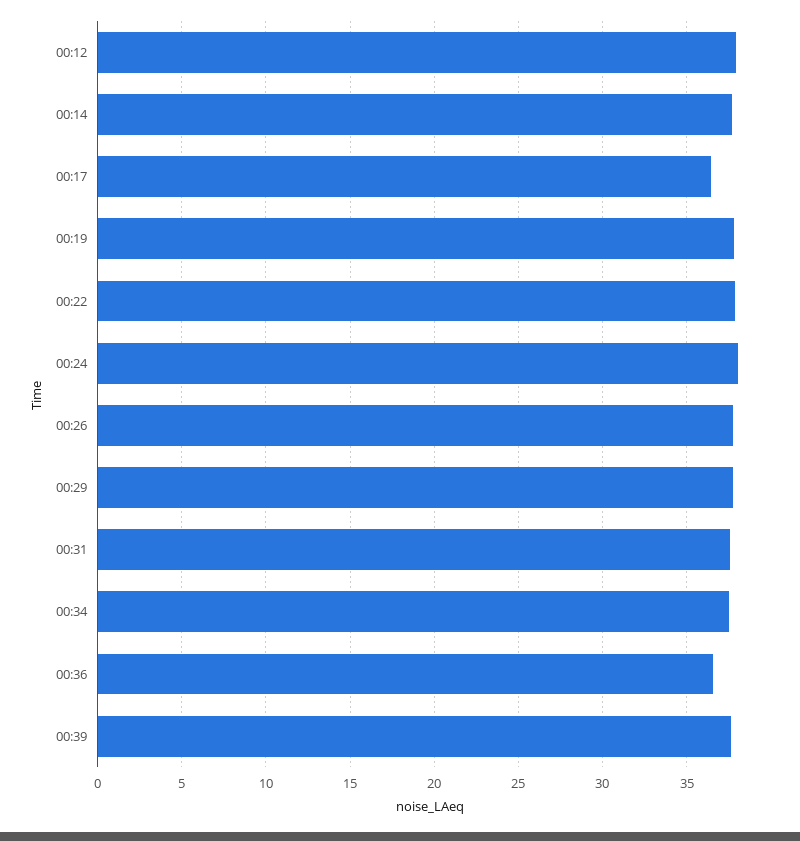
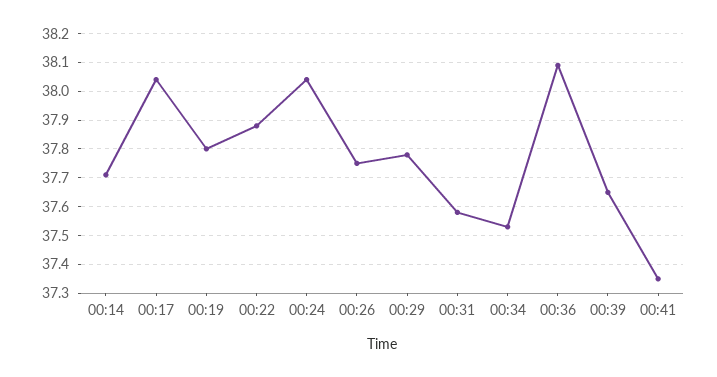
00:12: 38 -> none
00:17: 36.5 -> 38.05
00:36: 36.5 -> 38.1
00:41: none -> 37.35

